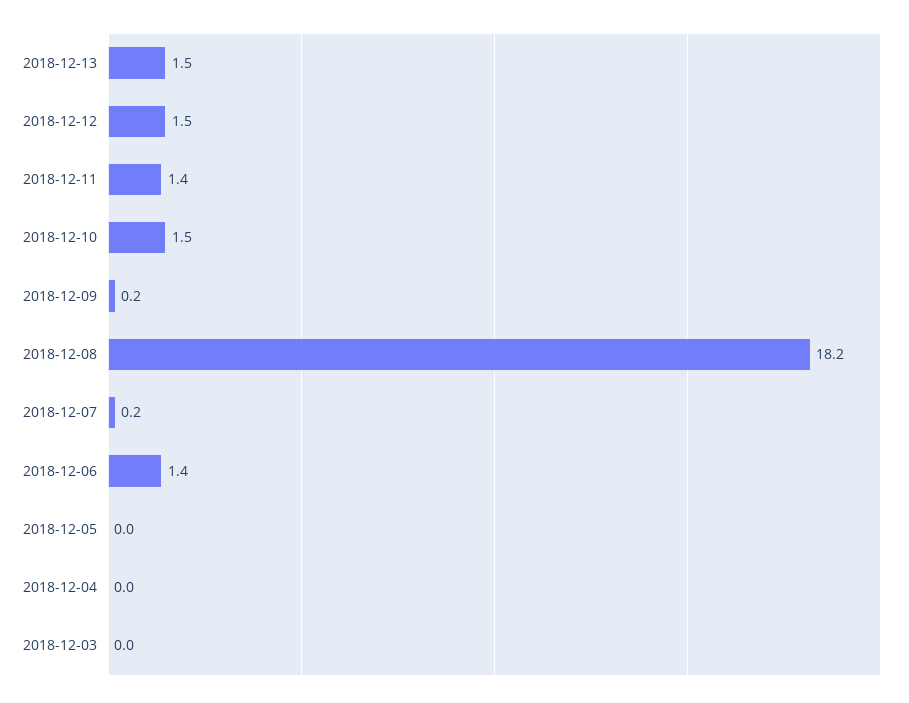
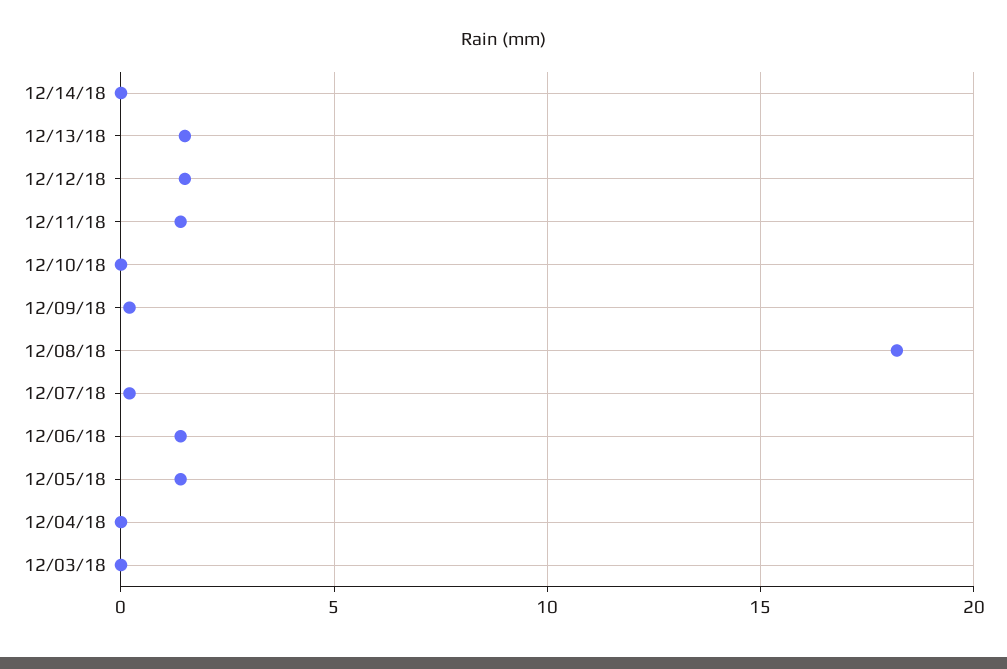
2018-12-10: 1.5 -> 0
2018-12-05: 0 -> 1.5
12/14/18: none -> 0

